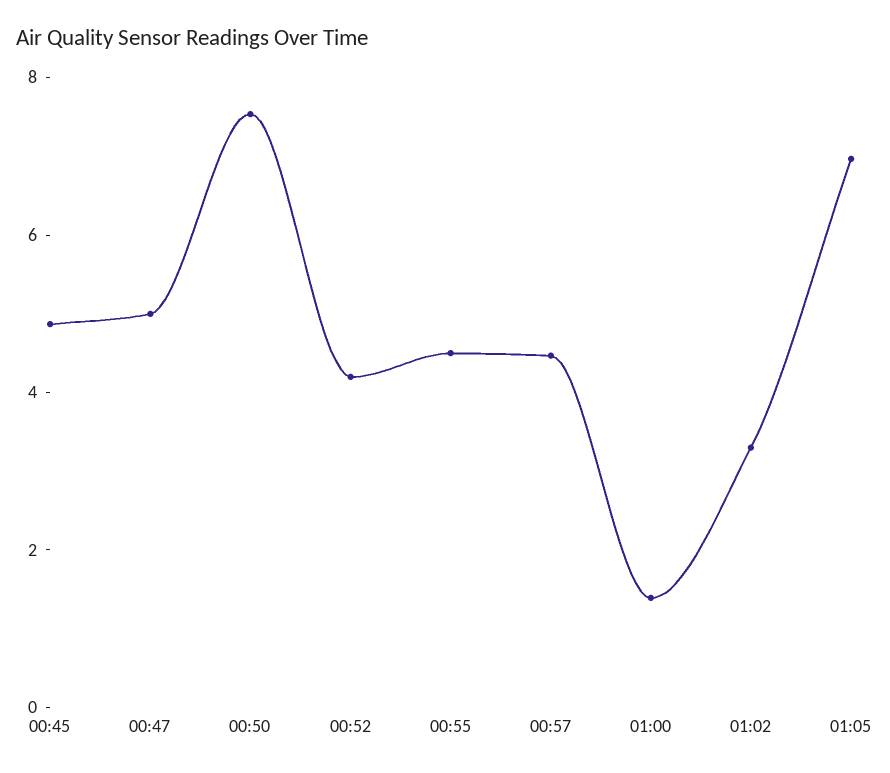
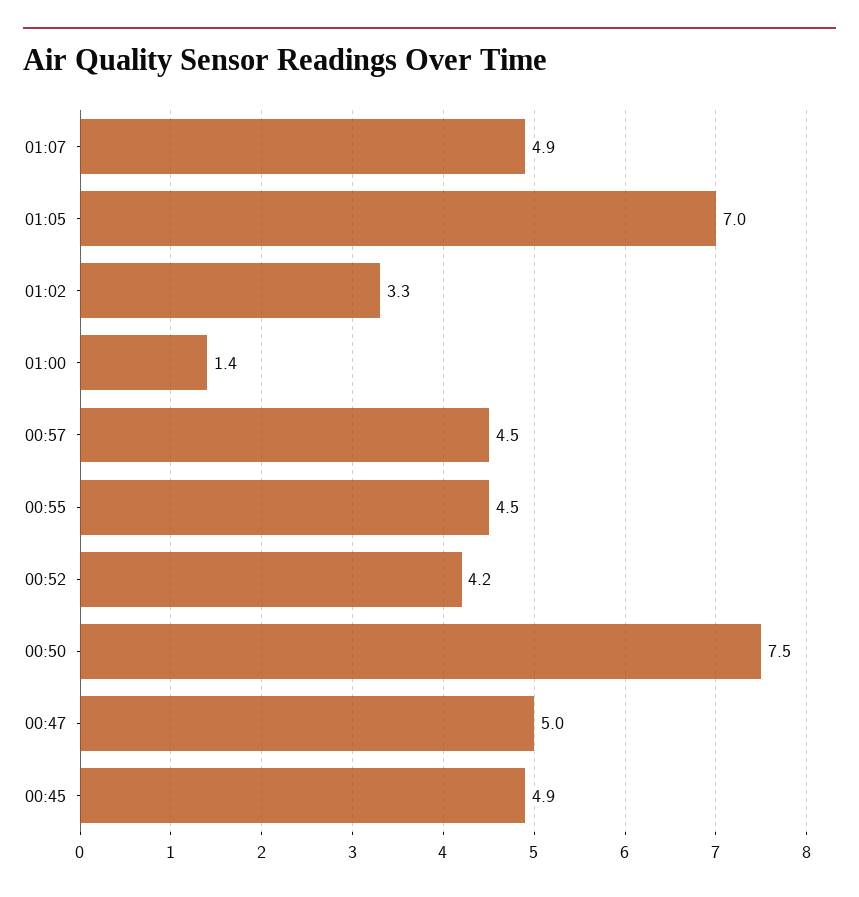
01:07: none -> 4.9

